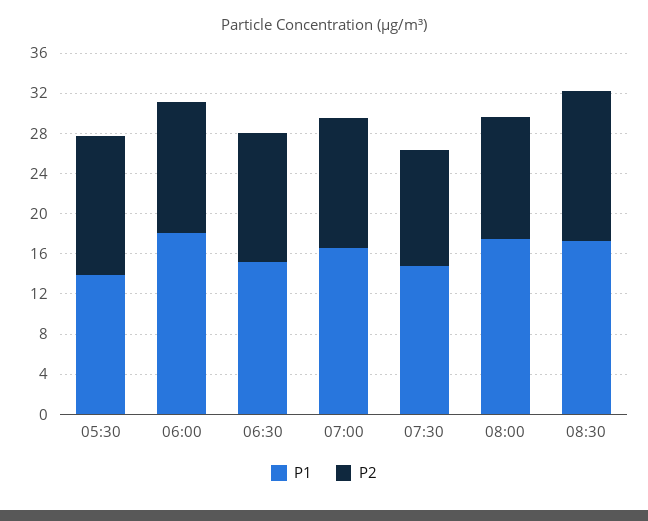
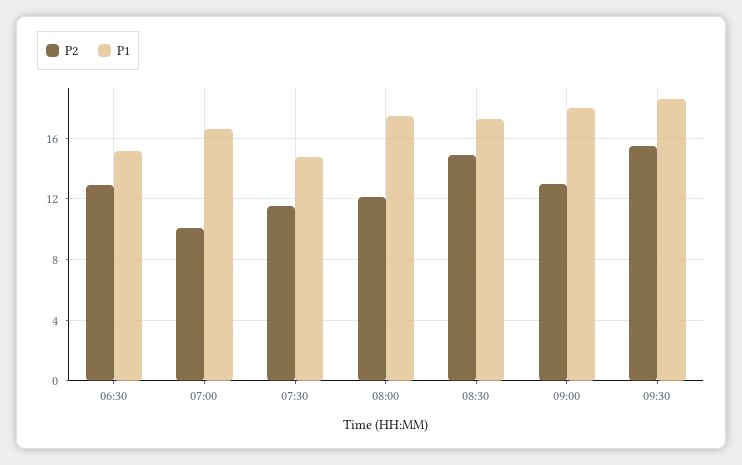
P1, 05:30: 14 -> none
P2, 05:30: 14 -> none
P1, 06:00: 18 -> none
P2, 06:00: 13 -> none
P2, 07:00: 13 -> 10
P2, 09:00: none -> 13
P1, 09:00: none -> 18
P2, 09:30: none -> 15.5
P1, 09:30: none -> 18.5

